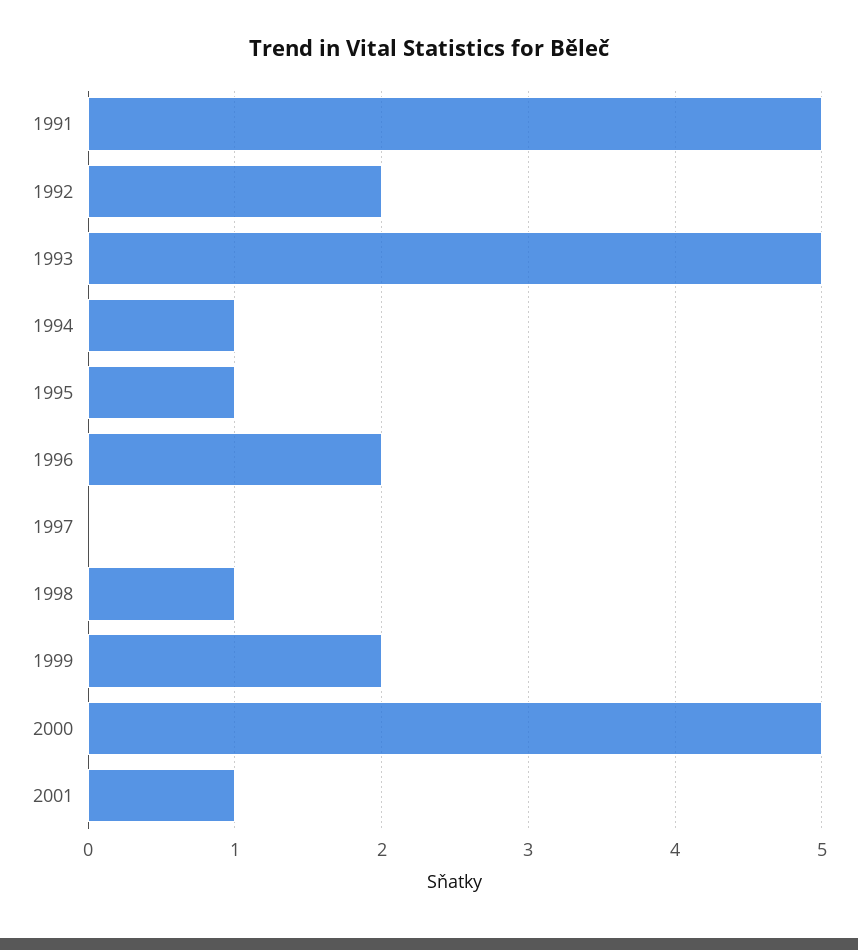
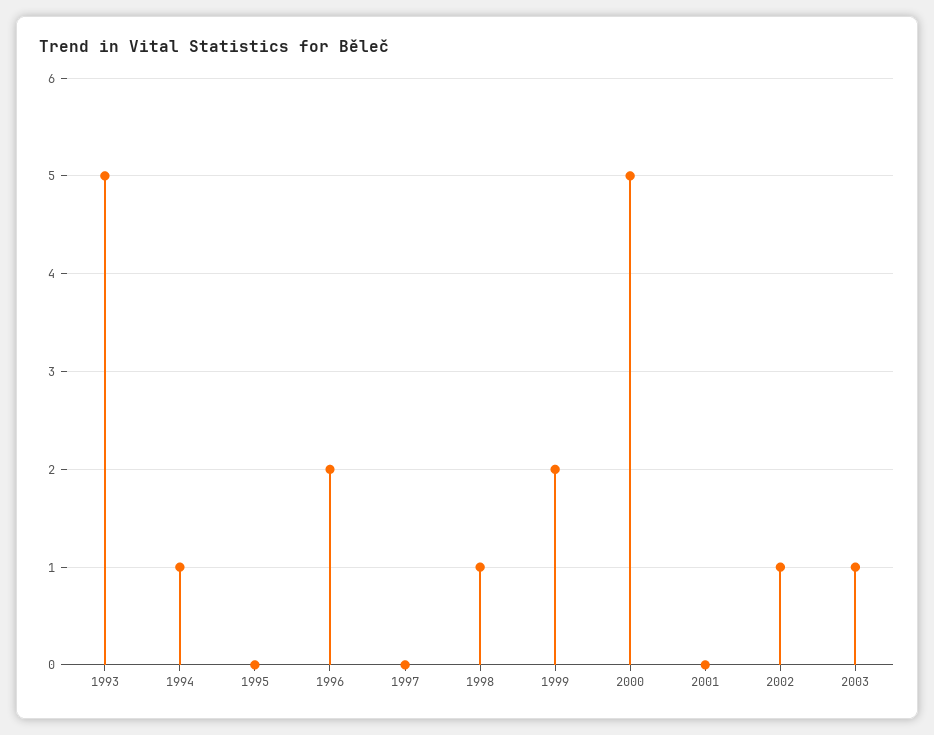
1991: 5 -> none
1992: 2 -> none
1995: 1 -> 0
2001: 1 -> 0
2002: none -> 1
2003: none -> 1

